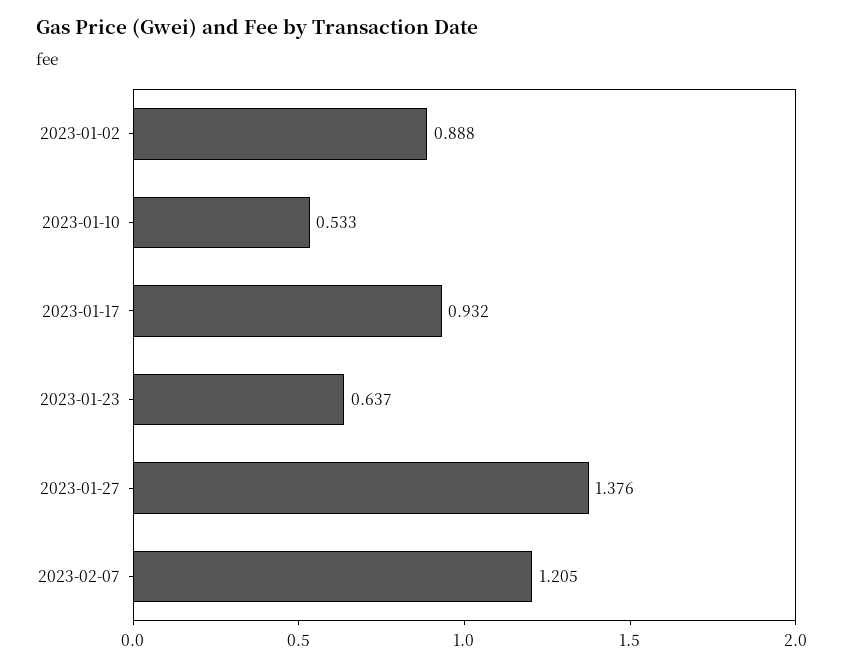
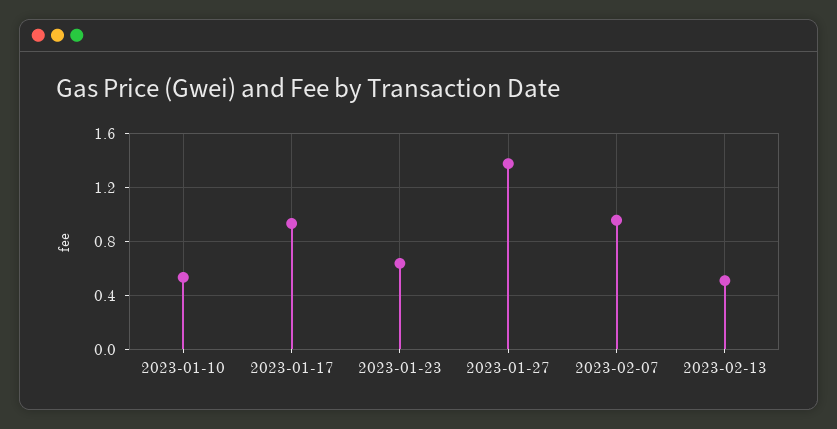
2023-01-02: 0.888 -> none
2023-02-07: 1.205 -> 0.95
2023-02-13: none -> 0.5

